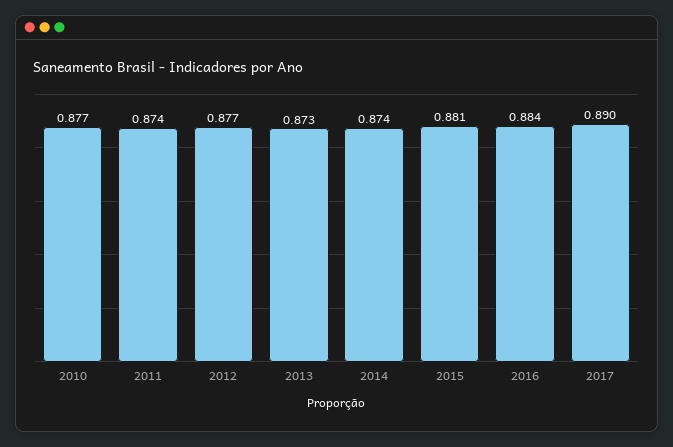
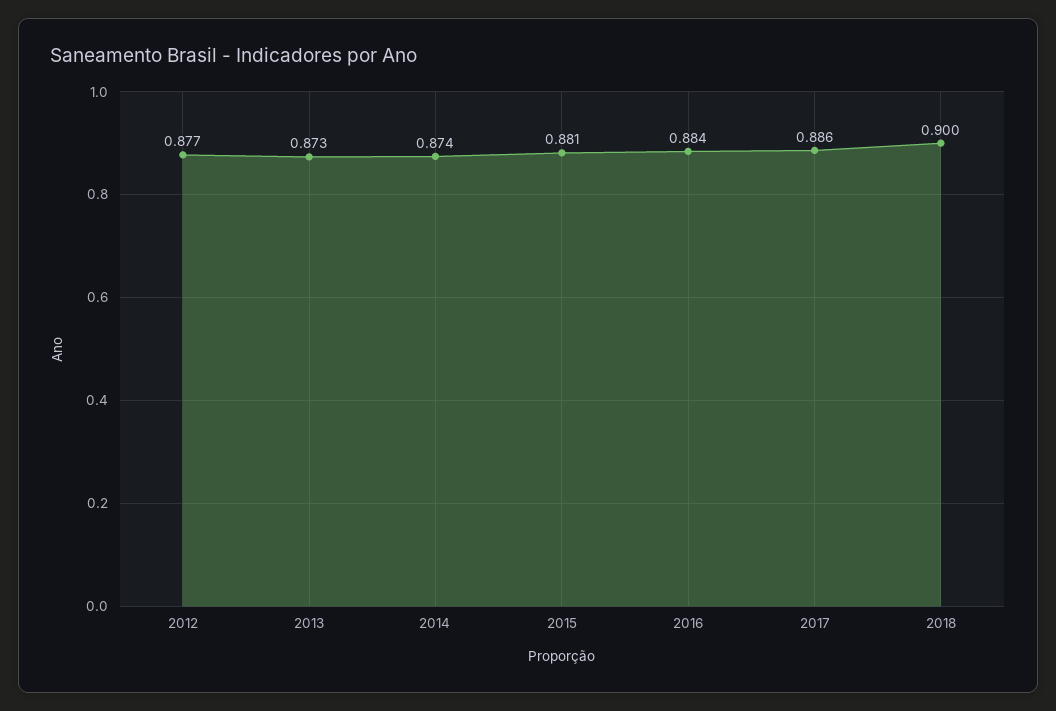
2010: 0.877 -> none
2011: 0.874 -> none
2017: 0.89 -> 0.886
2018: none -> 0.9

